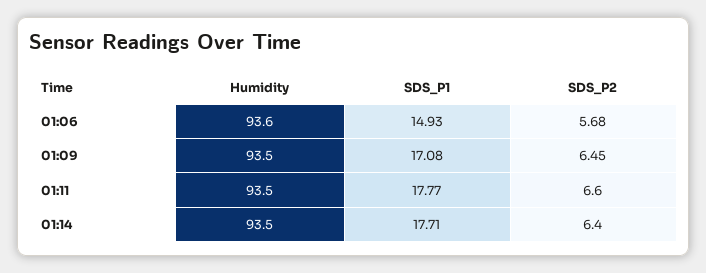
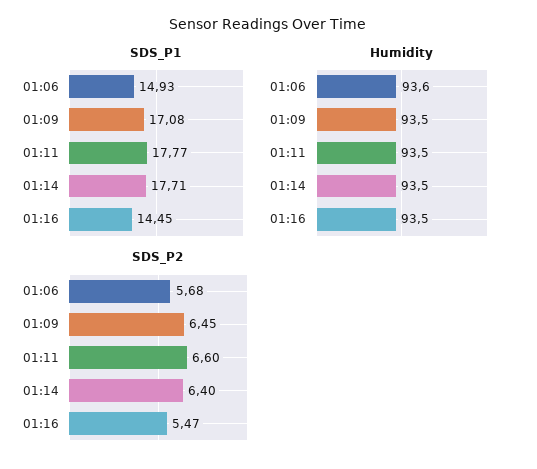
SDS_P1, 01:16: none -> 14.45
Humidity, 01:16: none -> 93.5
SDS_P2, 01:16: none -> 5.47

